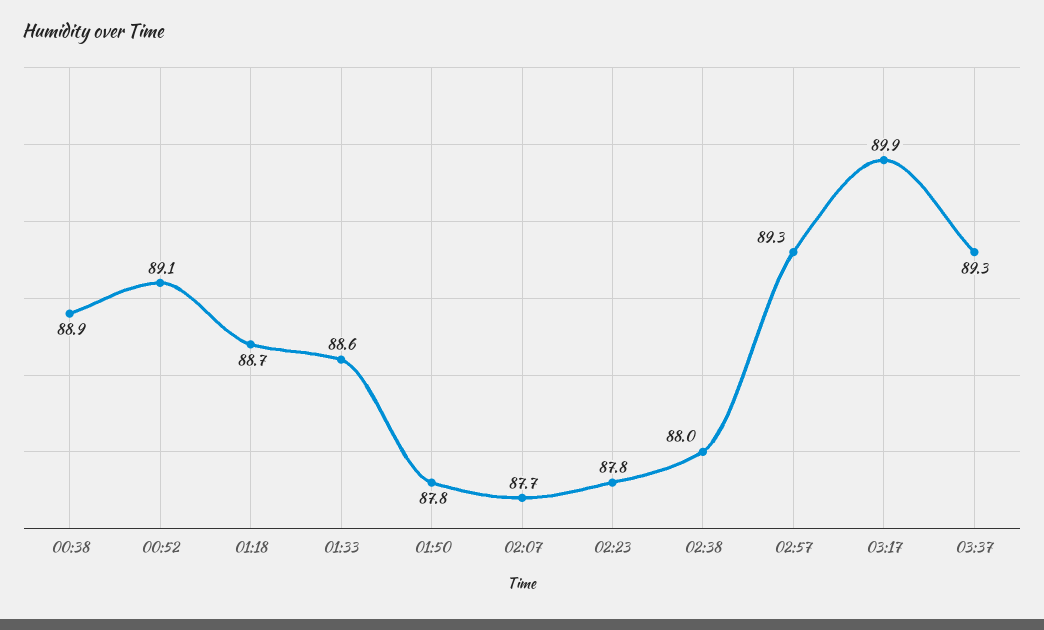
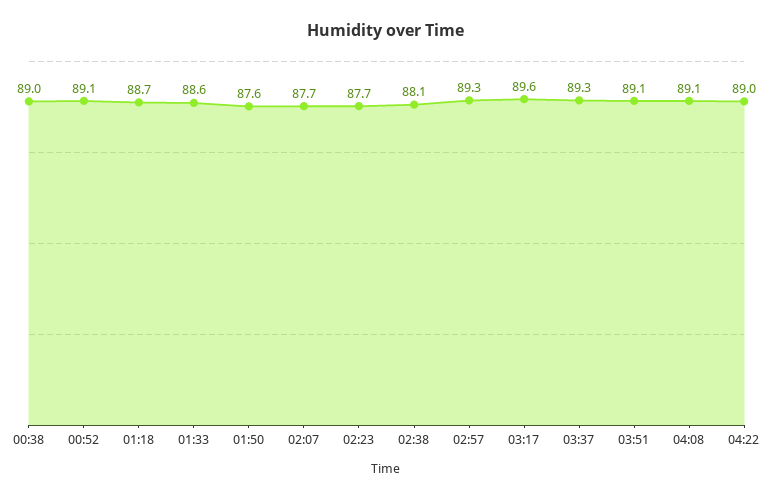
00:38: 88.9 -> 89
01:50: 87.8 -> 87.6
02:23: 87.8 -> 87.7
02:38: 88 -> 88.1
03:17: 89.9 -> 89.6
03:51: none -> 89.1
04:08: none -> 89.1
04:22: none -> 89

